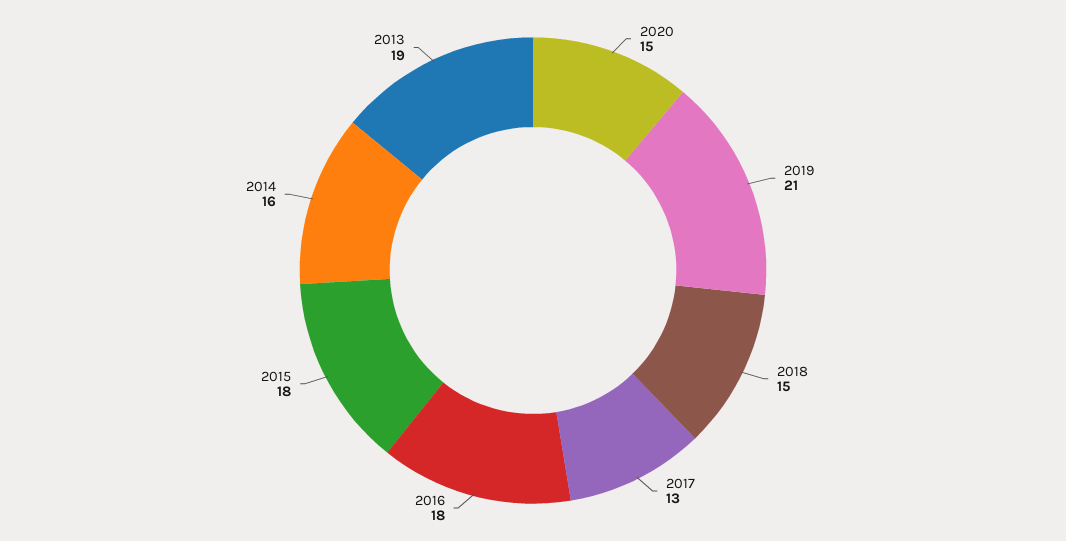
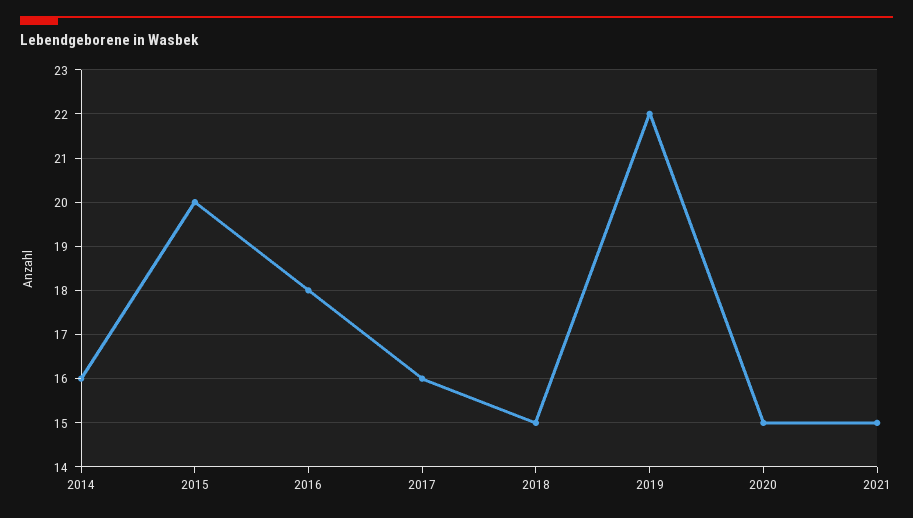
2019: 21 -> 22
2017: 13 -> 16
2015: 18 -> 20
2013: 19 -> none
2021: none -> 15

